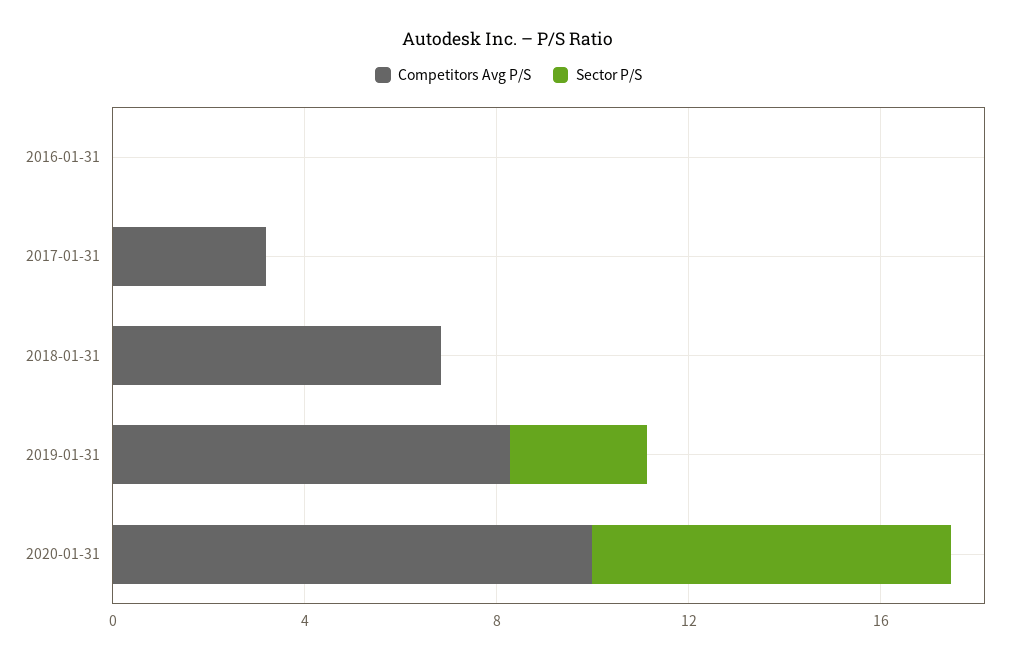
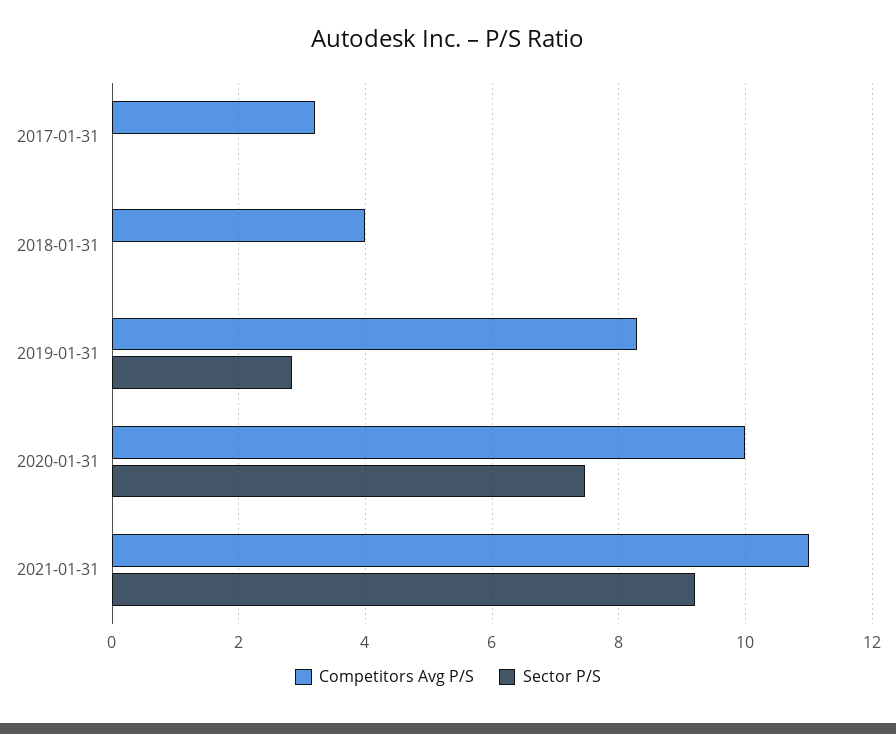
Competitors Avg P/S, 2016-01-31: 0 -> none
Sector P/S, 2016-01-31: 0 -> none
Competitors Avg P/S, 2018-01-31: 7 -> 4
Competitors Avg P/S, 2021-01-31: none -> 11
Sector P/S, 2021-01-31: none -> 9.2

